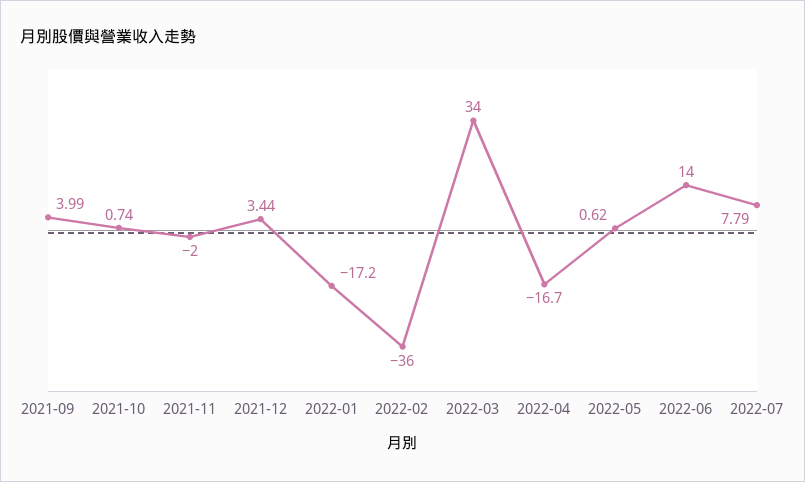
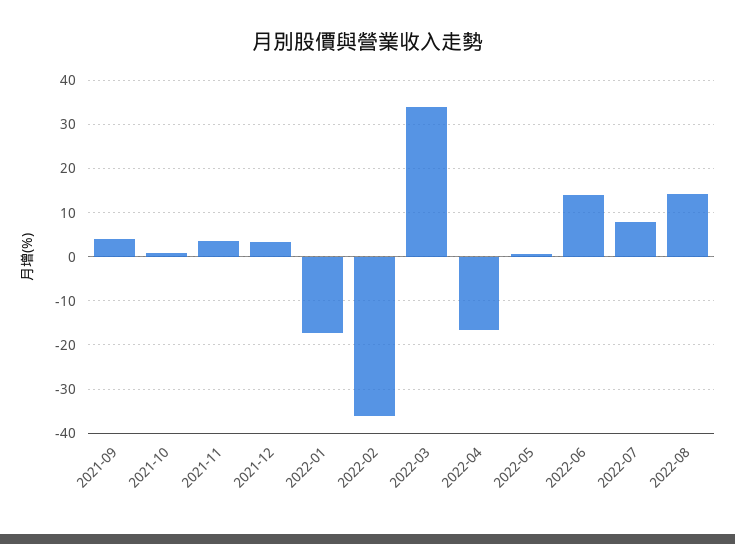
2021-11: -2 -> 4
2022-08: none -> 14

